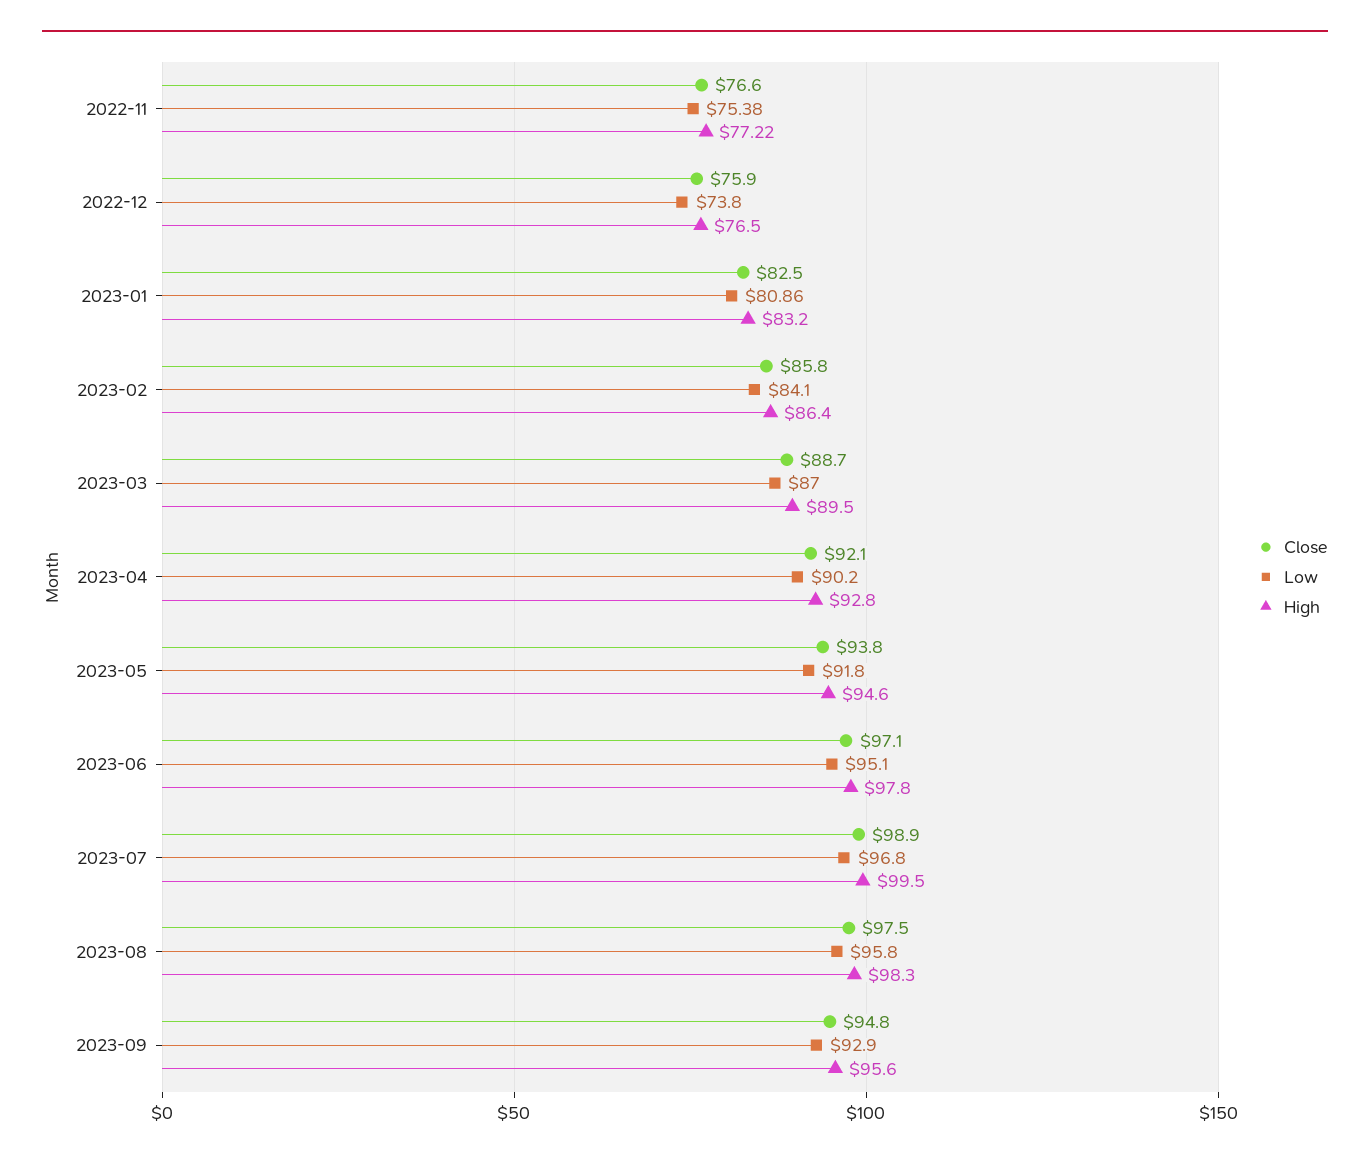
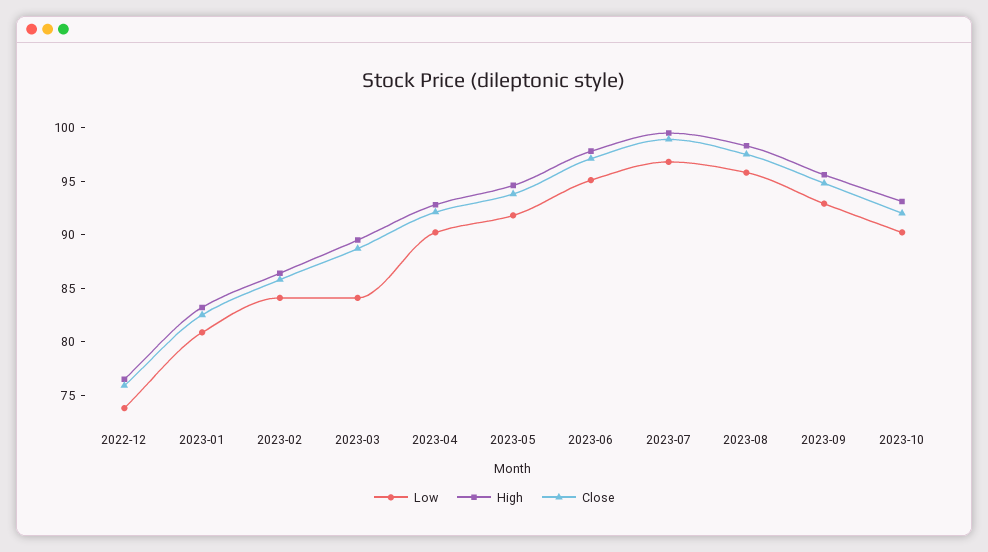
Close, 2022-11: 76.6 -> none
Low, 2022-11: 75.38 -> none
High, 2022-11: 77.22 -> none
Low, 2023-03: 87 -> 84
Low, 2023-10: none -> 90
High, 2023-10: none -> 93
Close, 2023-10: none -> 92

